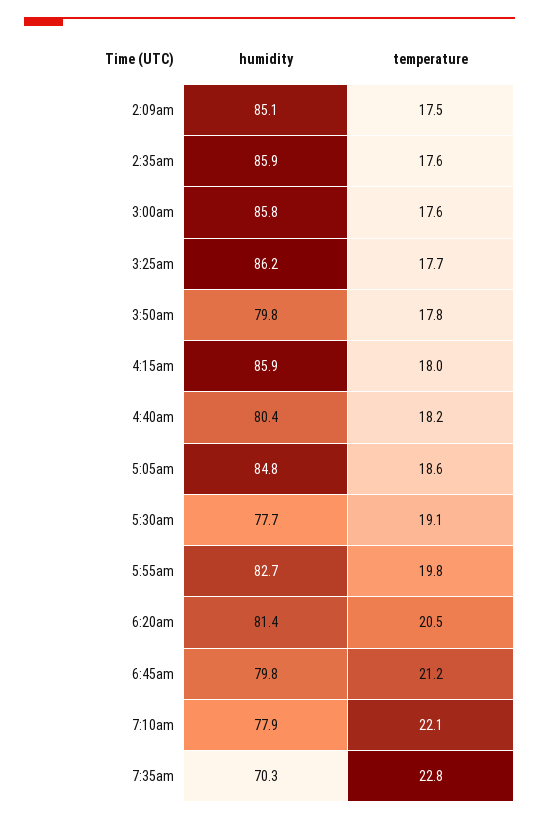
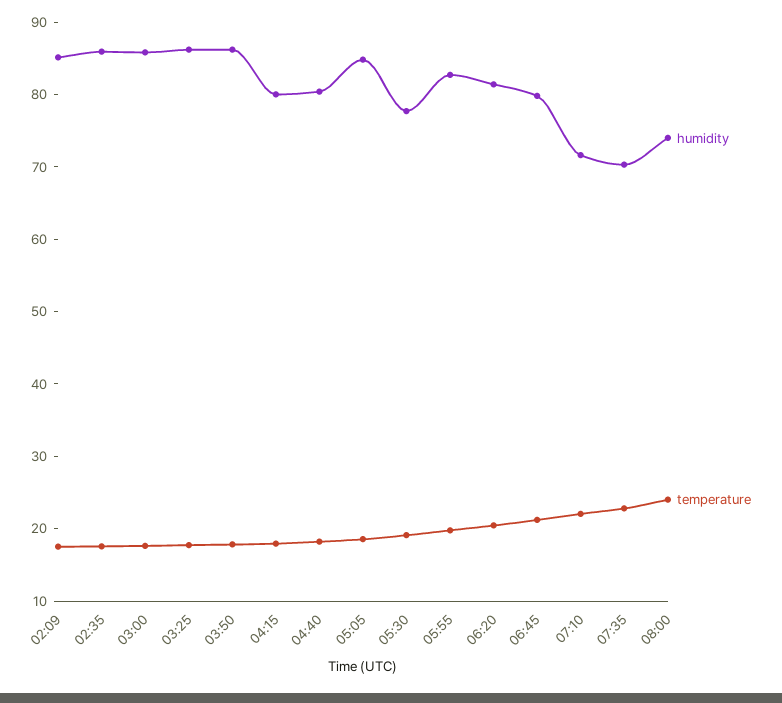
humidity, 3:50am: 79.8 -> 86
humidity, 4:15am: 85.9 -> 80
humidity, 7:10am: 77.9 -> 72
humidity, 08:00: none -> 74
temperature, 08:00: none -> 24

